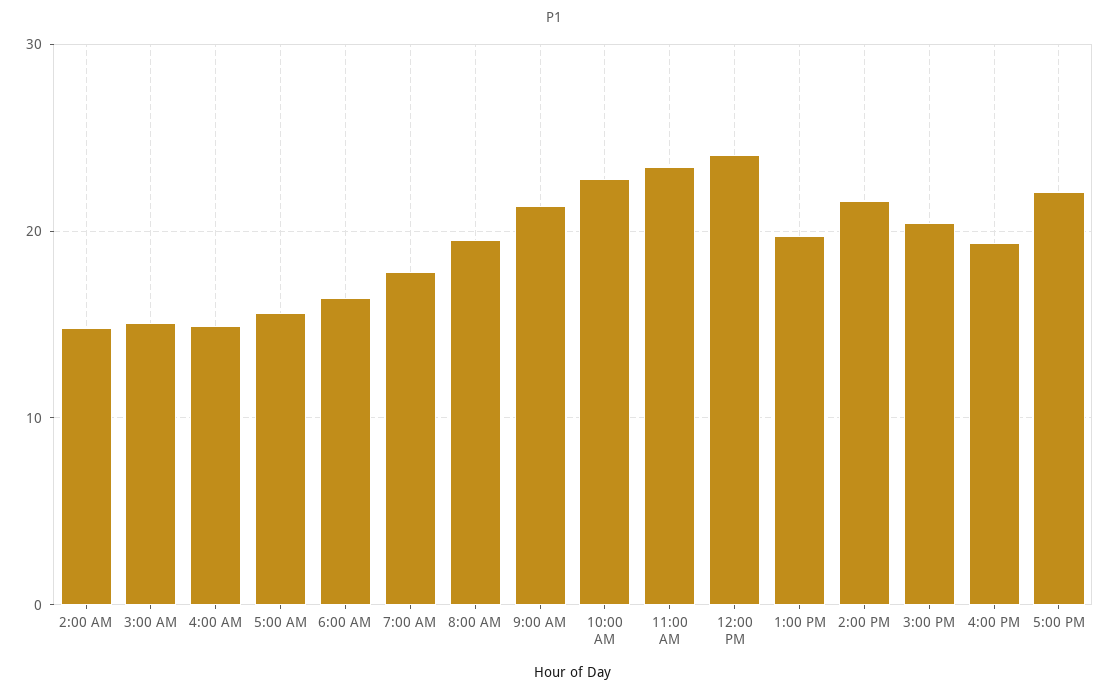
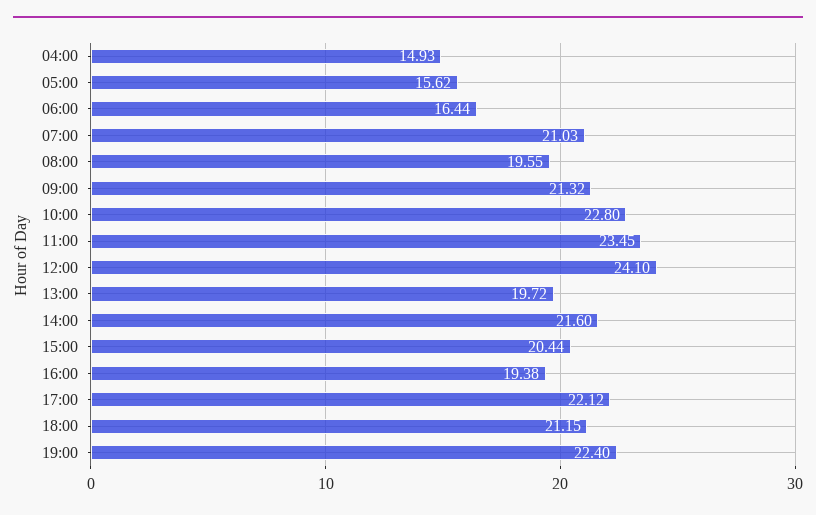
2:00 AM: 15 -> none
3:00 AM: 15 -> none
7:00 AM: 18 -> 21.03
18:00: none -> 21.15
19:00: none -> 22.4

